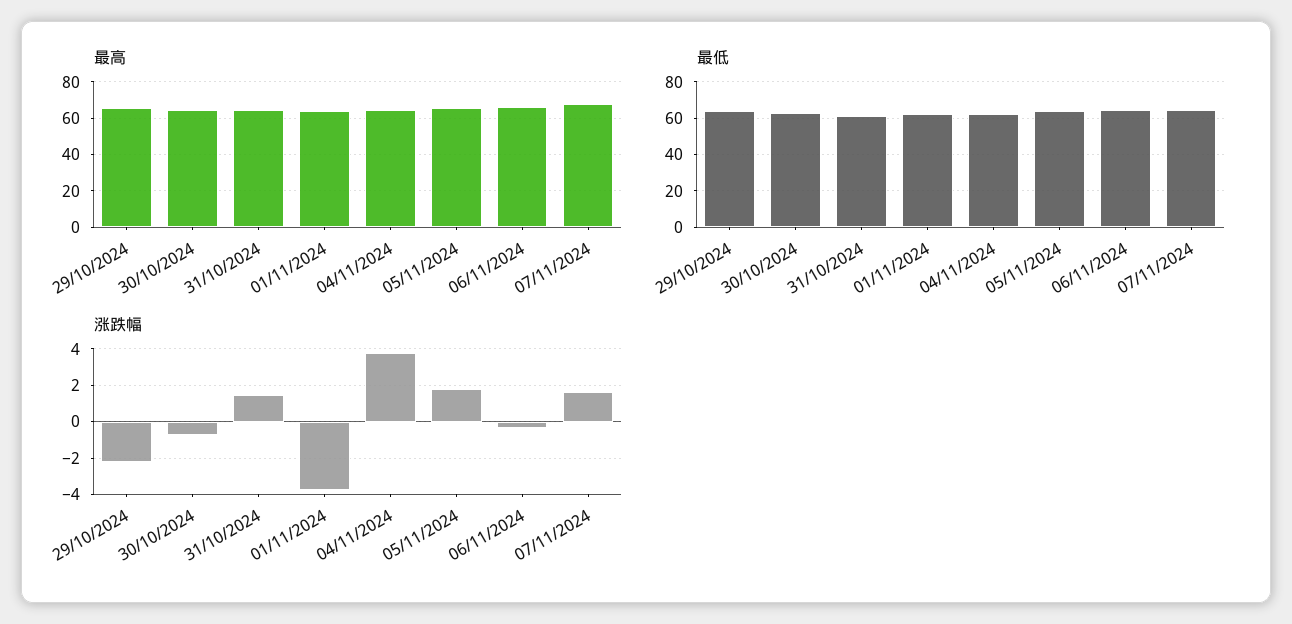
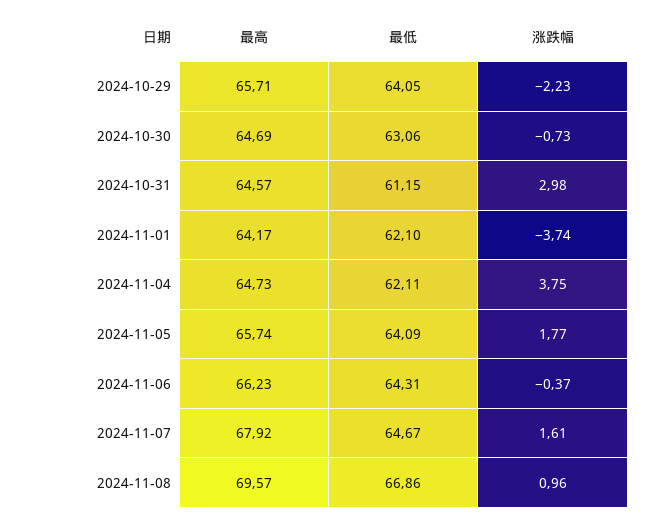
涨跌幅, 31/10/2024: 1.5 -> 2.98
最高, 2024-11-08: none -> 69.57
最低, 2024-11-08: none -> 66.86
涨跌幅, 2024-11-08: none -> 0.96

